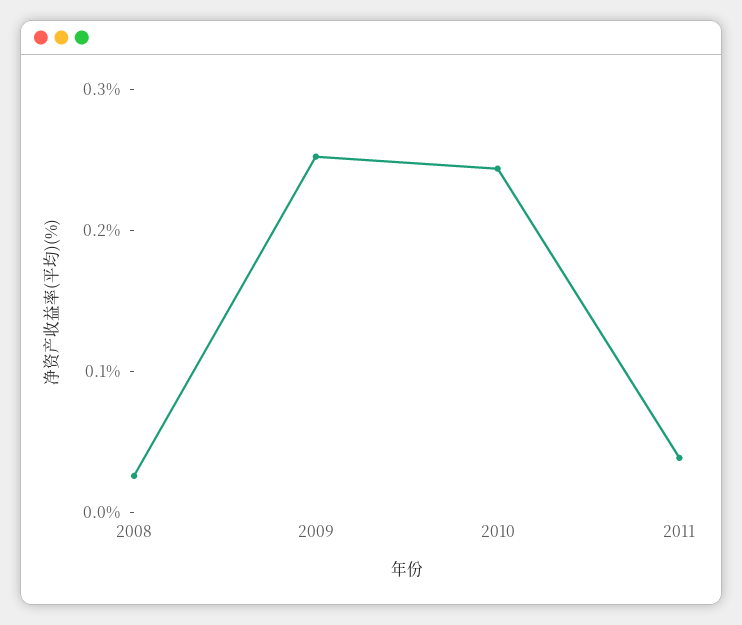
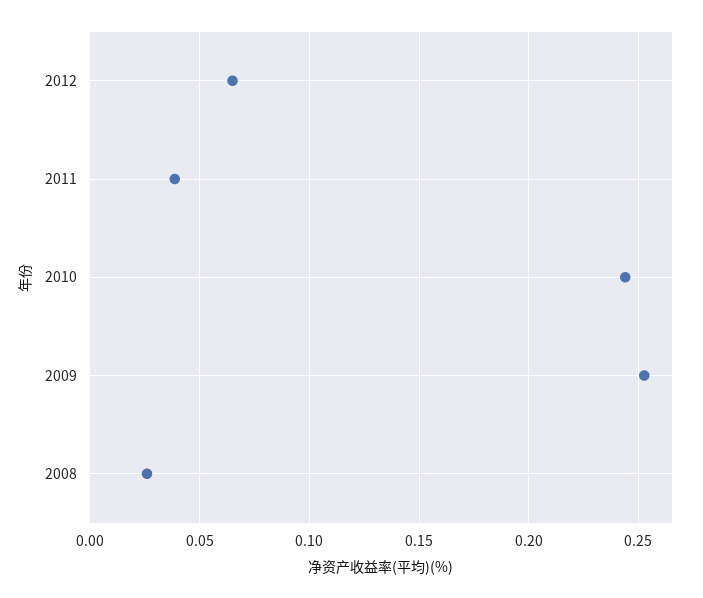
2012: none -> 0.065

